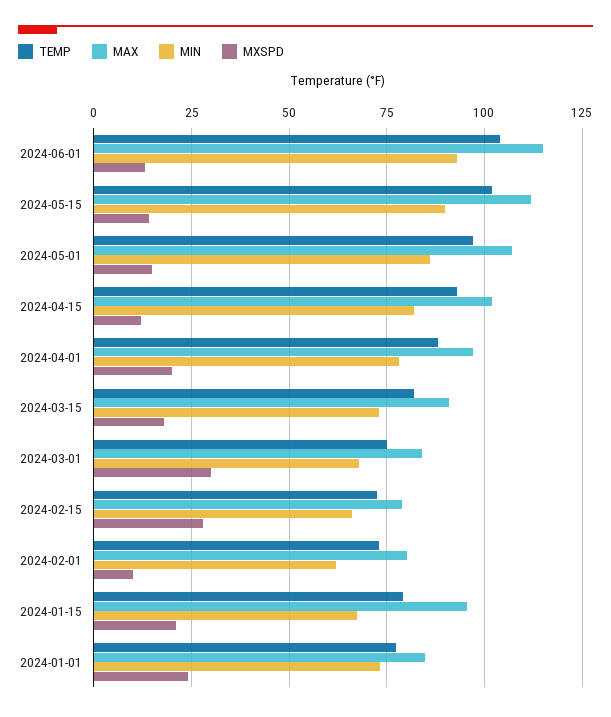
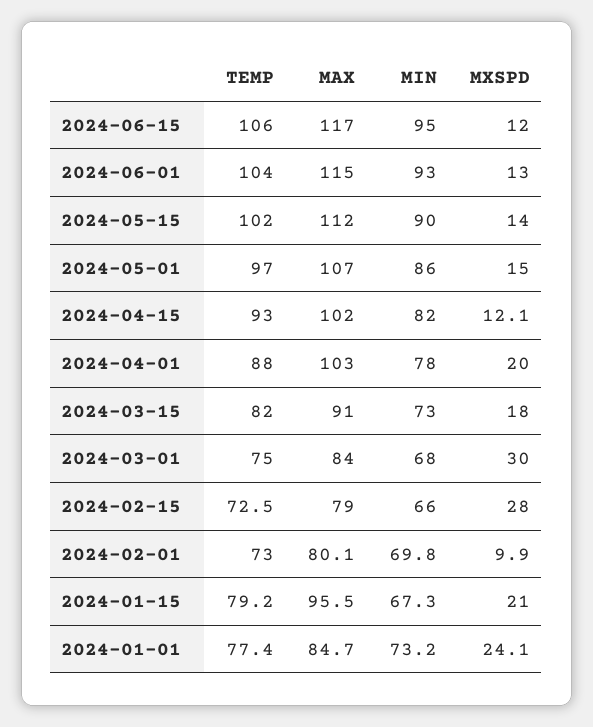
MAX, 2024-04-01: 97.5 -> 103
MIN, 2024-02-01: 62.5 -> 69.8
TEMP, 2024-06-15: none -> 106
MAX, 2024-06-15: none -> 117
MIN, 2024-06-15: none -> 95
MXSPD, 2024-06-15: none -> 12

